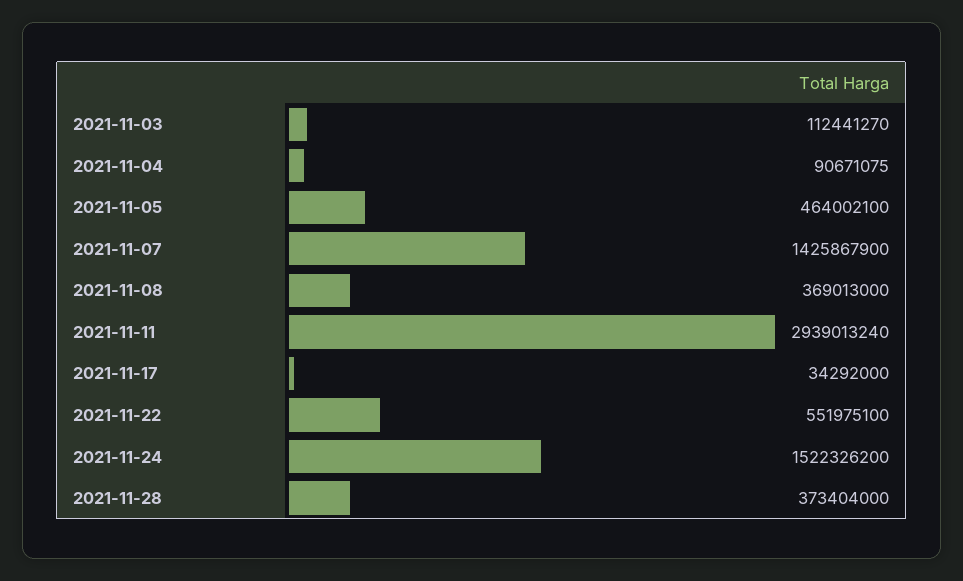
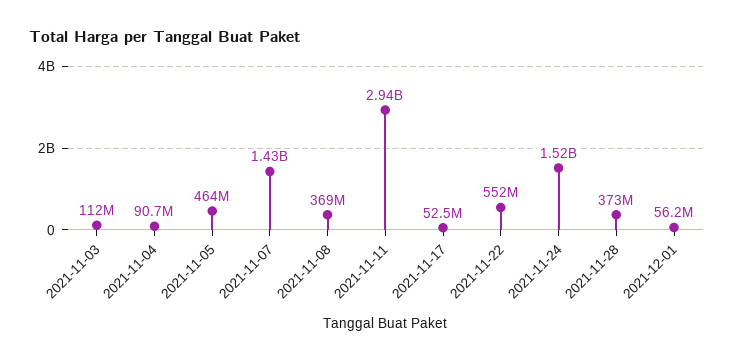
2021-11-17: 34292000 -> 52500000
2021-12-01: none -> 56200000

